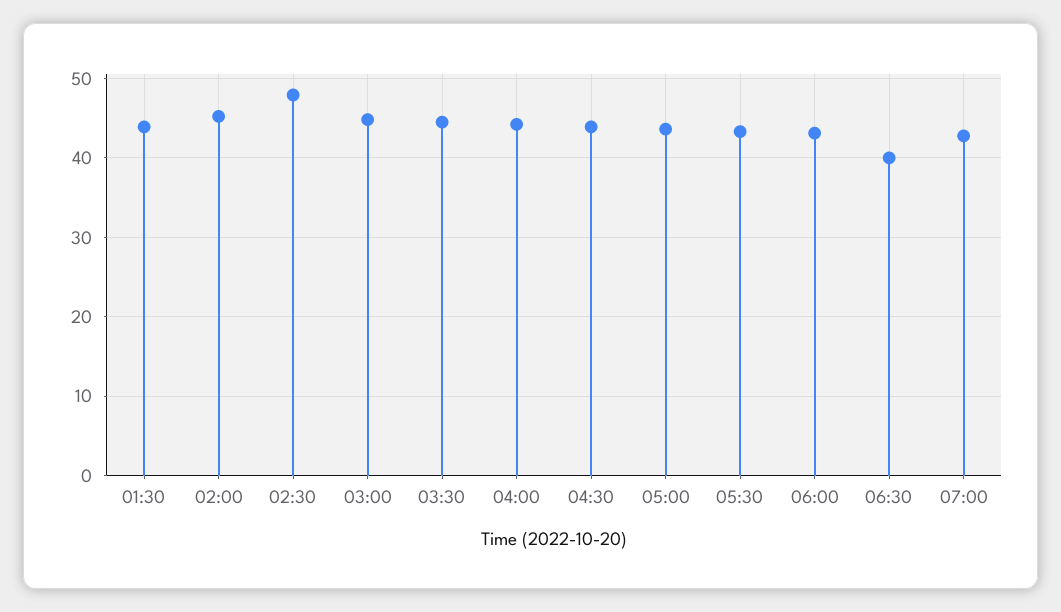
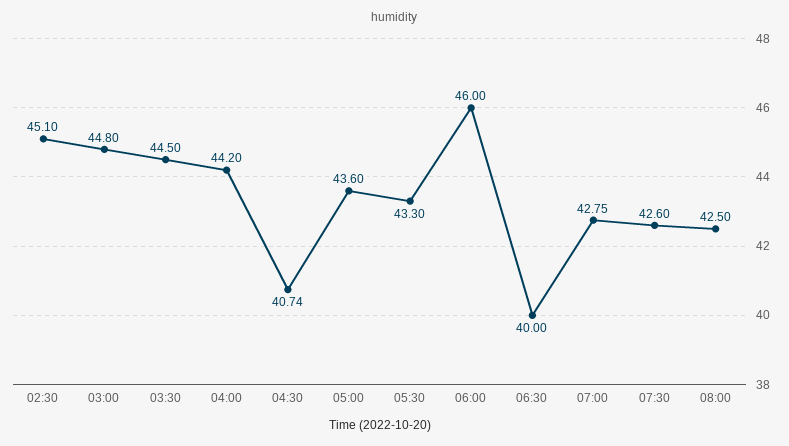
01:30: 44 -> none
02:00: 45 -> none
02:30: 48 -> 45.1
04:30: 44 -> 40.74
06:00: 43 -> 46
07:30: none -> 42.6
08:00: none -> 42.5

